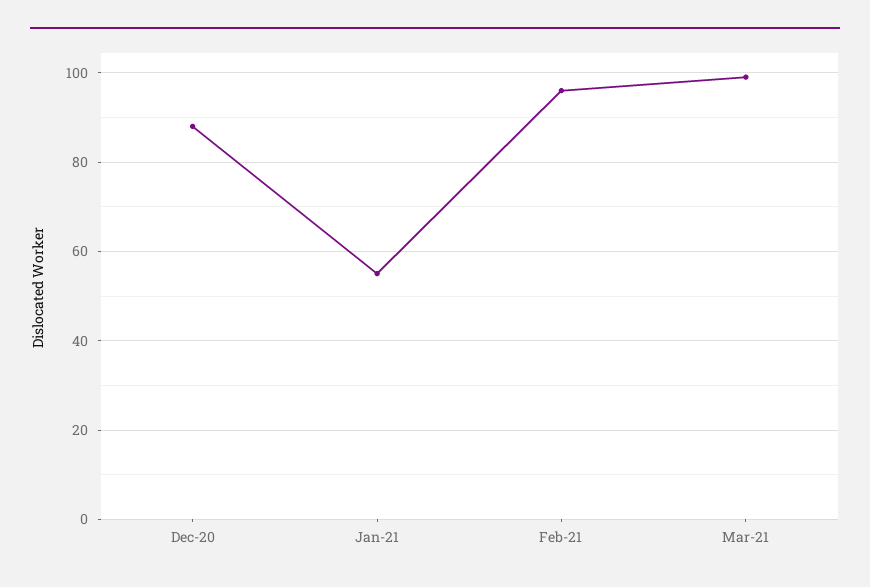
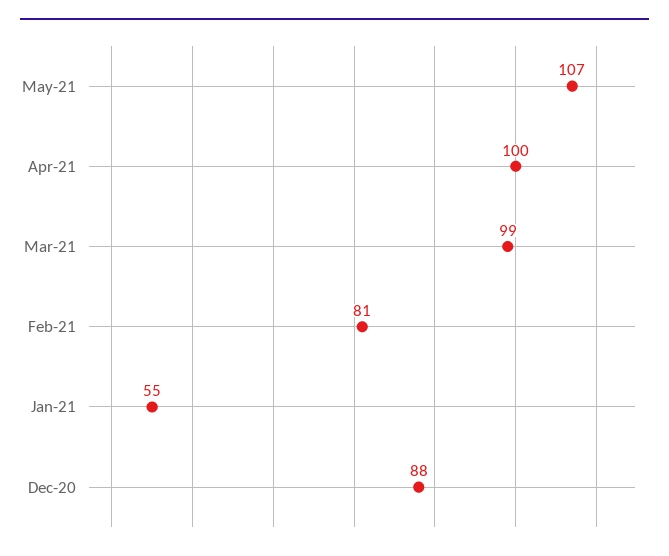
Feb-21: 95 -> 81
May-21: none -> 107
Apr-21: none -> 100

